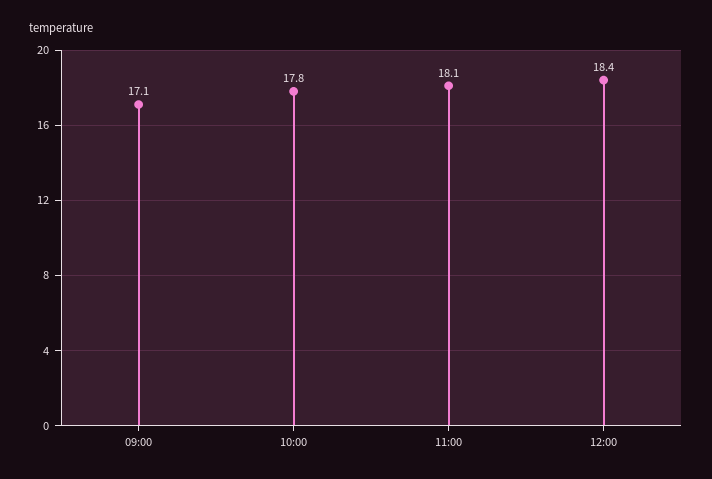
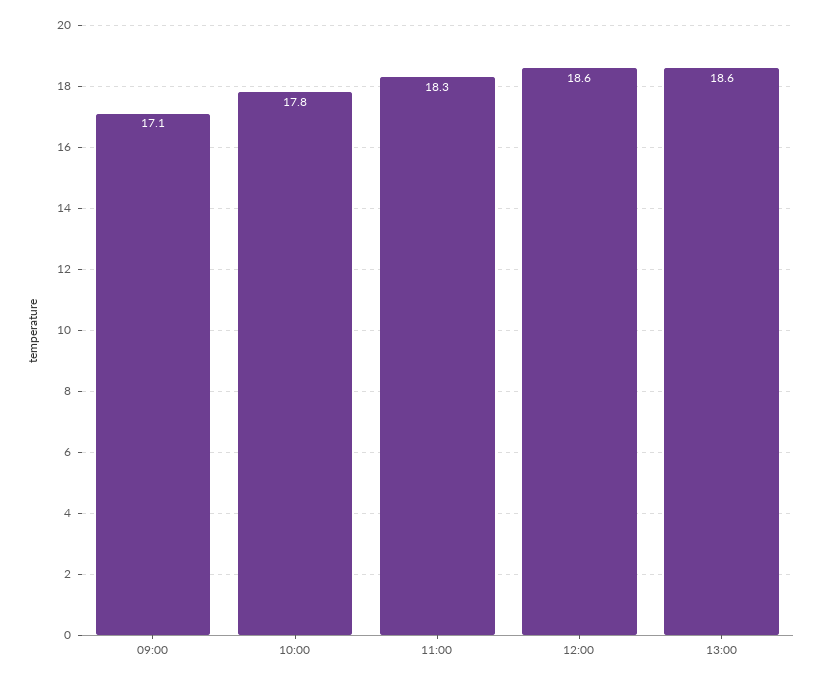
11:00: 18.1 -> 18.3
12:00: 18.4 -> 18.6
13:00: none -> 18.6

